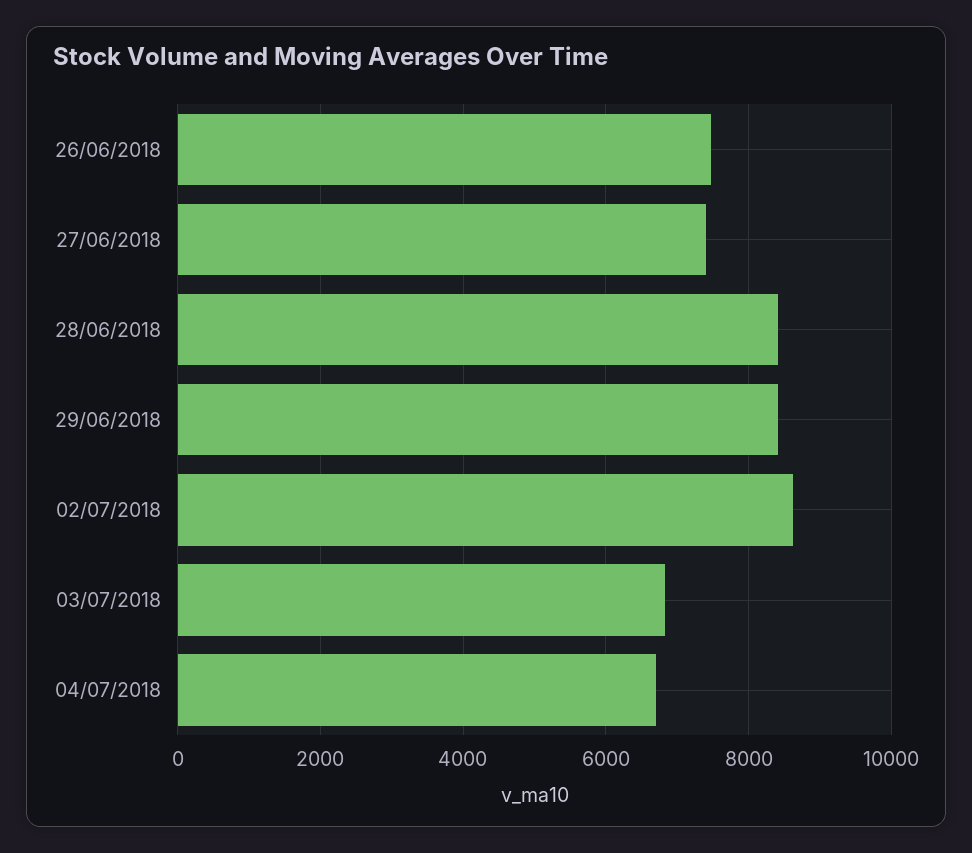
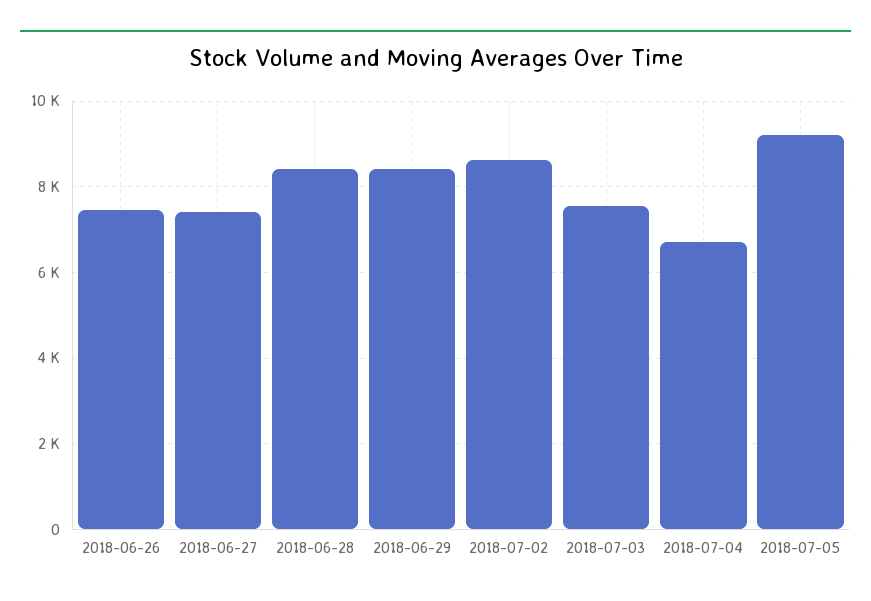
03/07/2018: 6800 -> 7600
2018-07-05: none -> 9200

